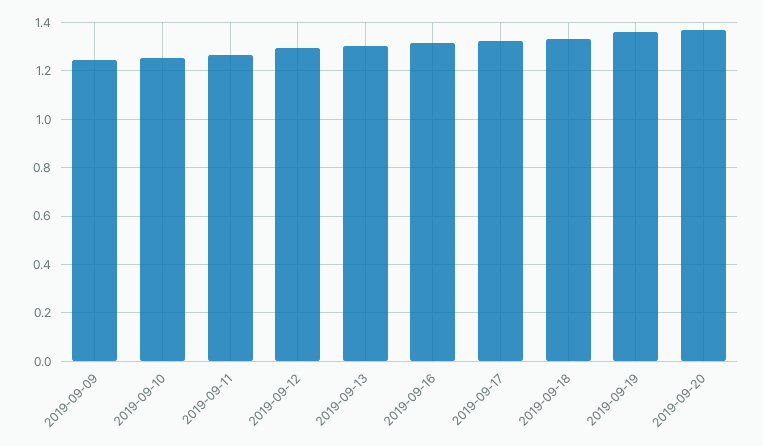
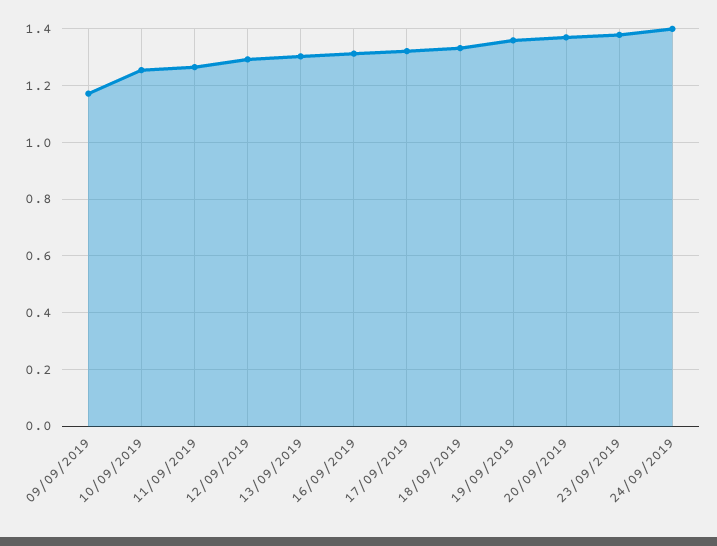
2019-09-09: 1.25 -> 1.175
23/09/2019: none -> 1.375
24/09/2019: none -> 1.4

